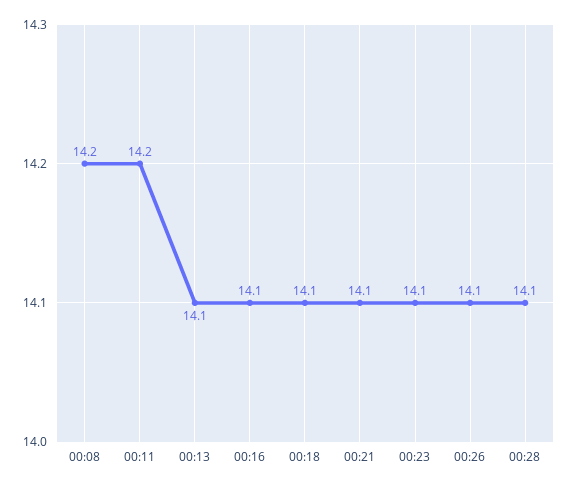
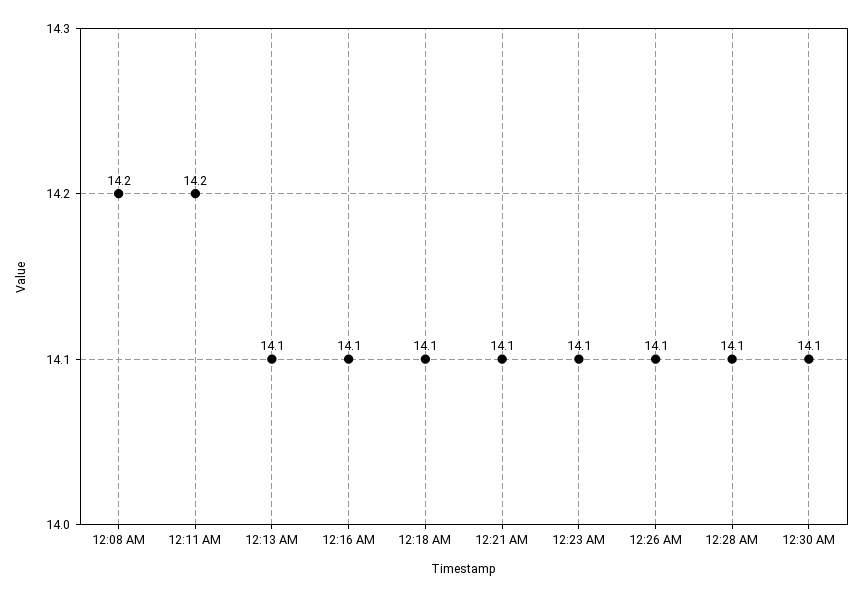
12:30 AM: none -> 14.1

